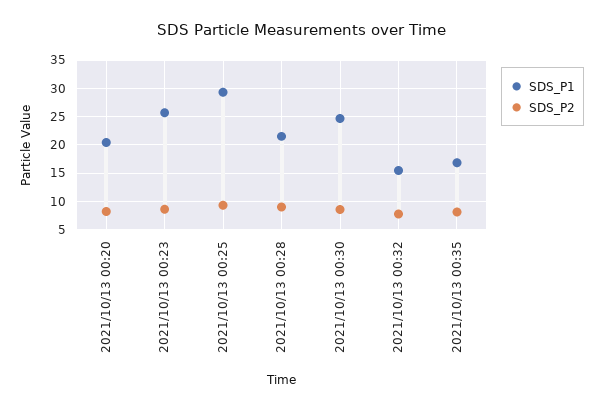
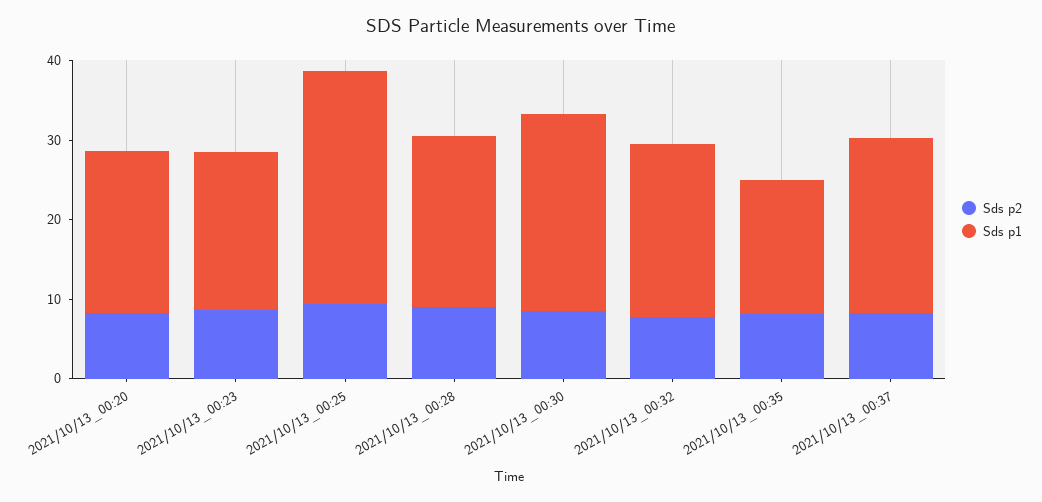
SDS_P1, 2021/10/13 00:23: 25 -> 20
SDS_P1, 2021/10/13 00:32: 15 -> 22
SDS_P2, 2021/10/13_00:37: none -> 8
SDS_P1, 2021/10/13_00:37: none -> 22

